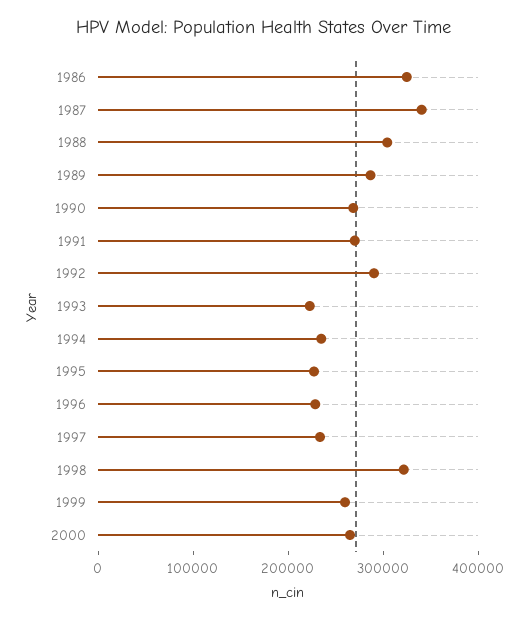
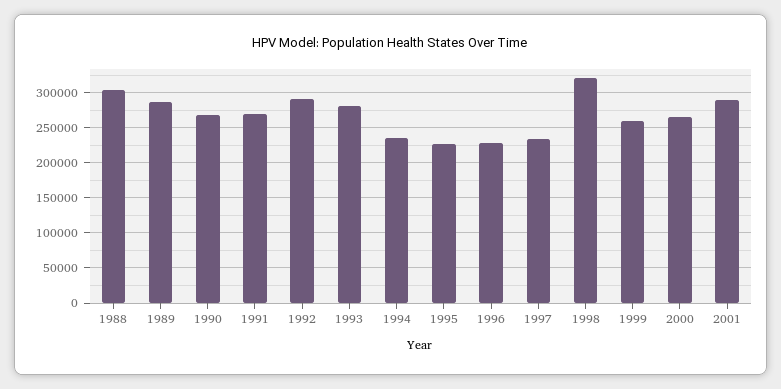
1986: 320000 -> none
1987: 340000 -> none
1993: 220000 -> 280000
2001: none -> 290000

